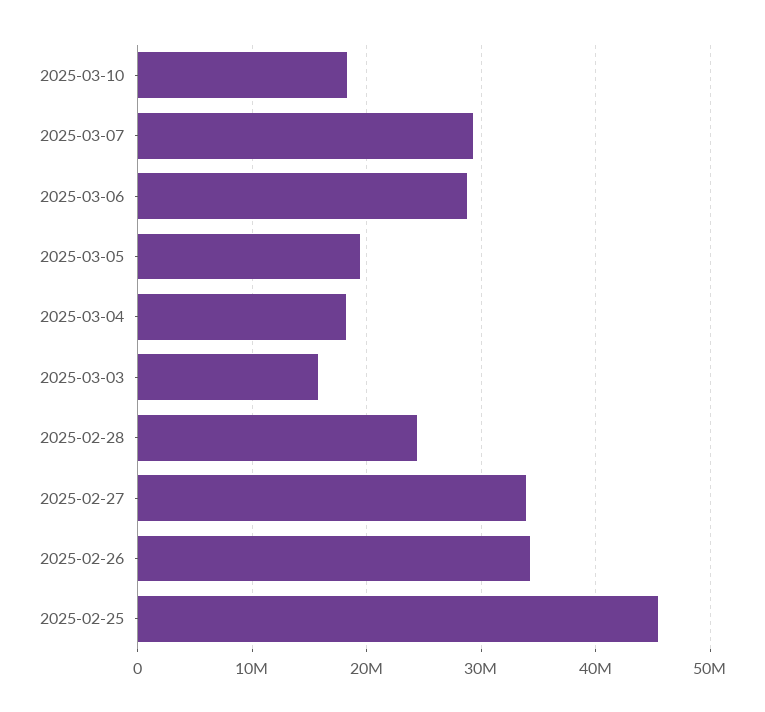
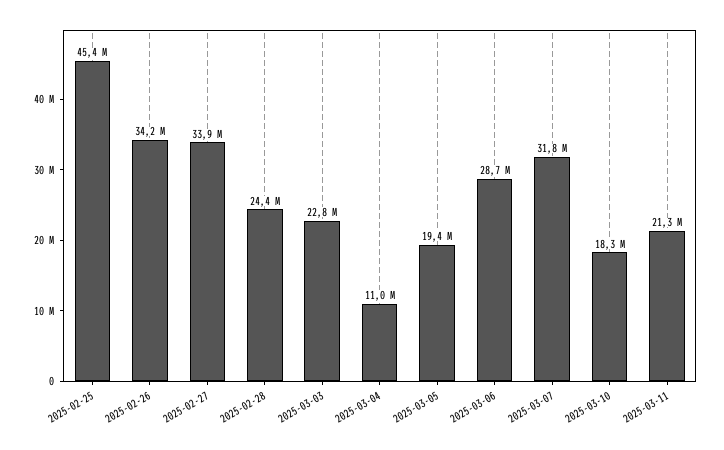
2025-03-07: 29000000 -> 31800000
2025-03-04: 18000000 -> 11000000
2025-03-03: 16000000 -> 22800000
2025-03-11: none -> 21300000

